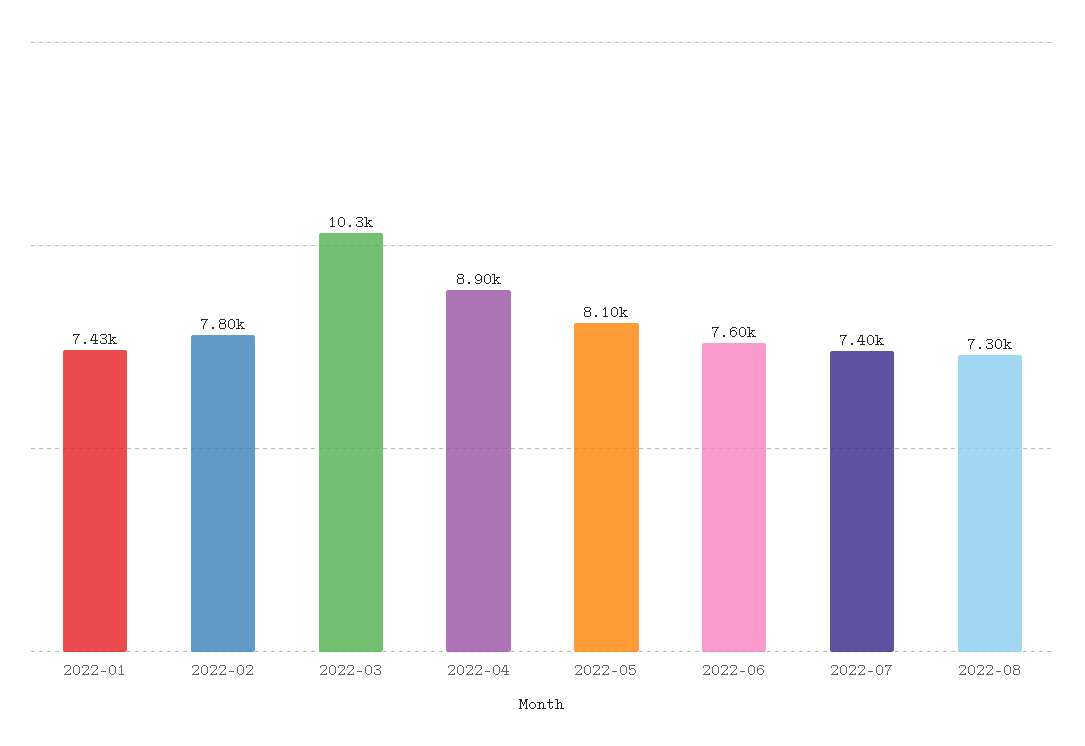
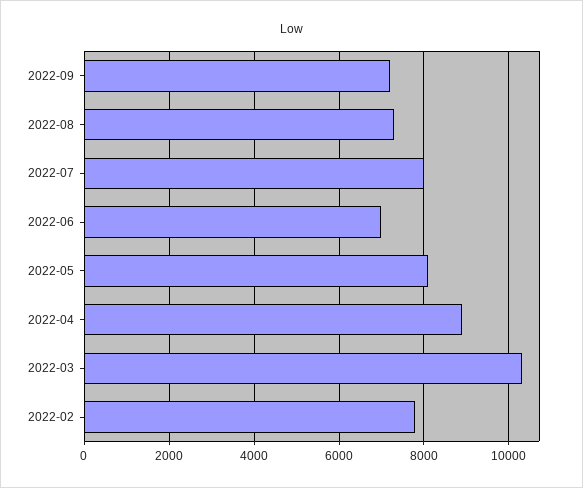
2022-01: 7430 -> none
2022-06: 7600 -> 7000
2022-07: 7400 -> 8000
2022-09: none -> 7200

